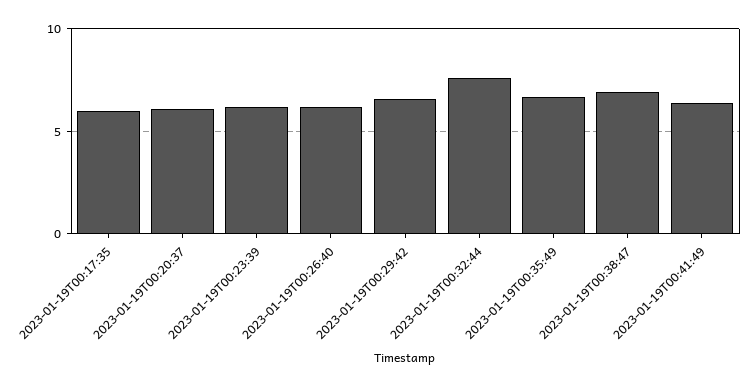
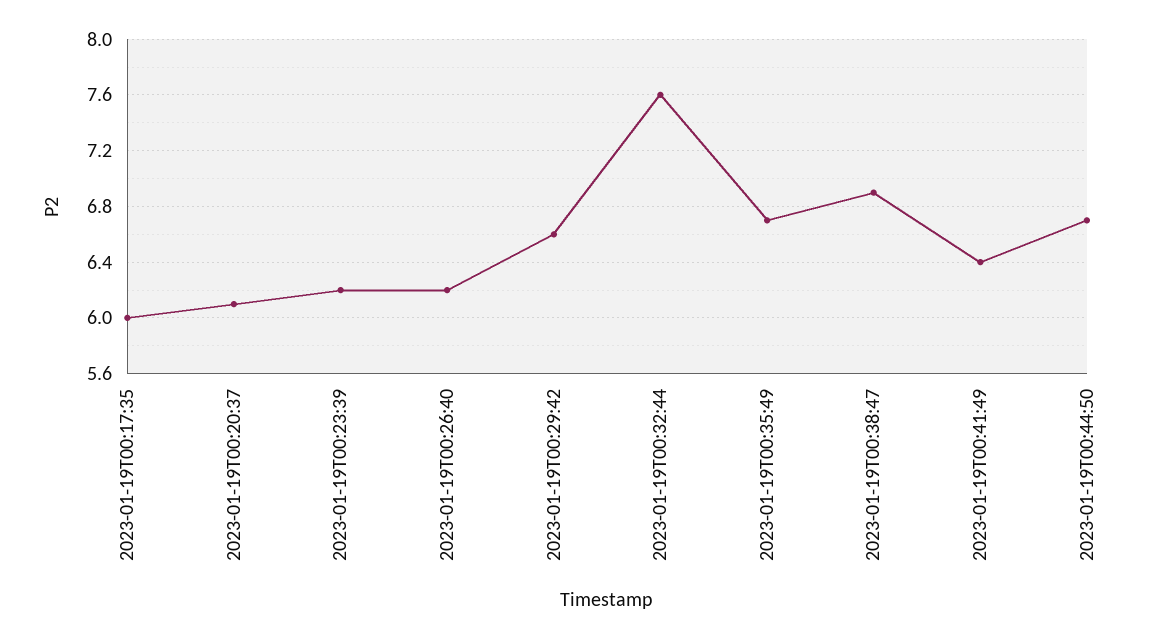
2023-01-19T00:44:50: none -> 6.7

